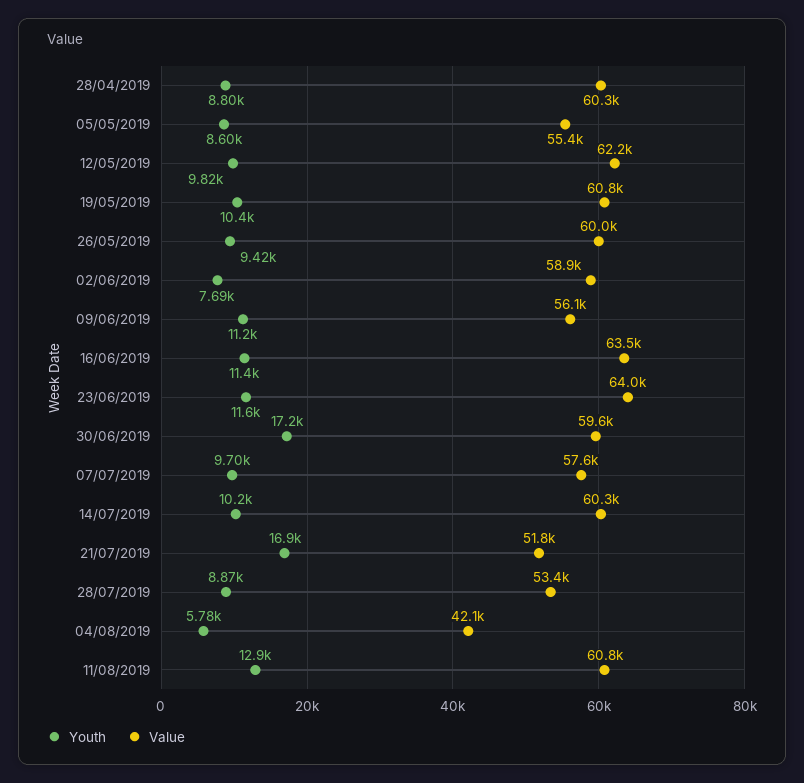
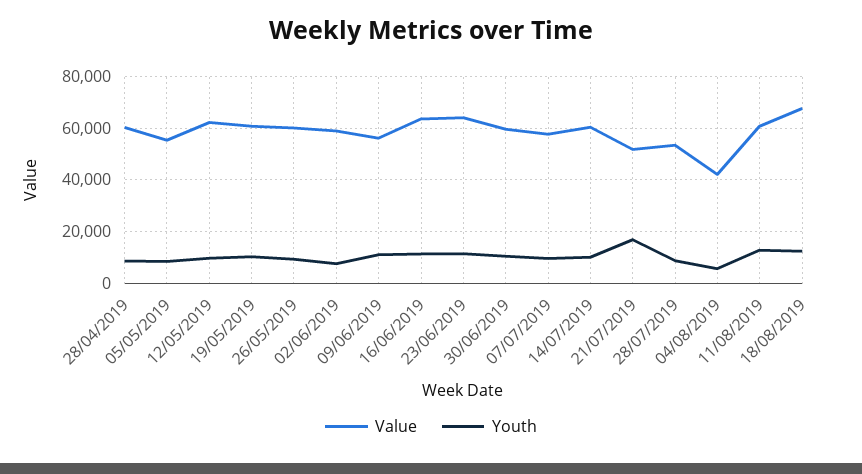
Youth, 30/06/2019: 17200 -> 10000
Value, 18/08/2019: none -> 67500
Youth, 18/08/2019: none -> 12500

